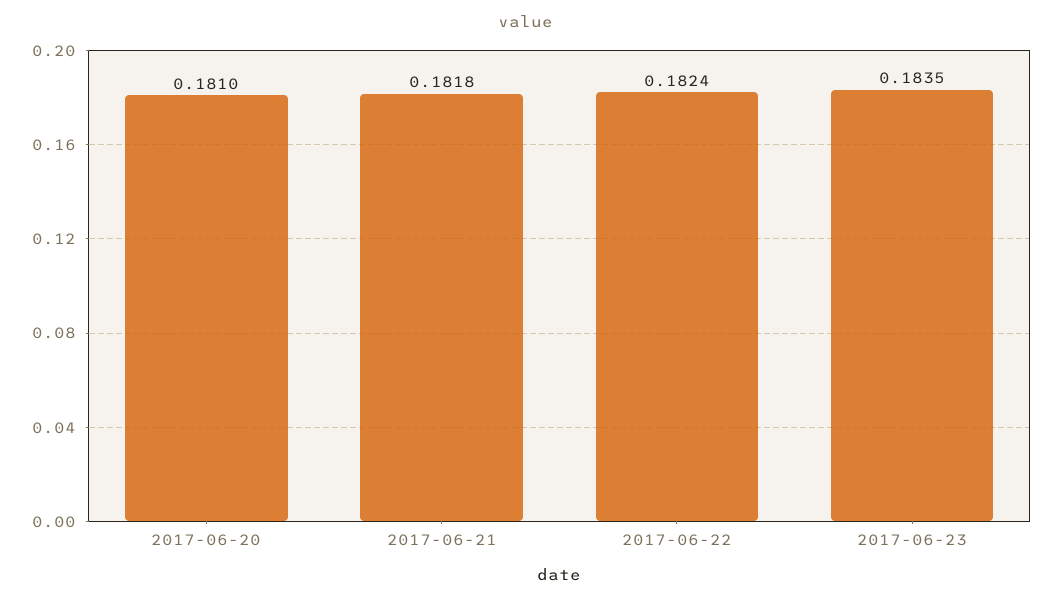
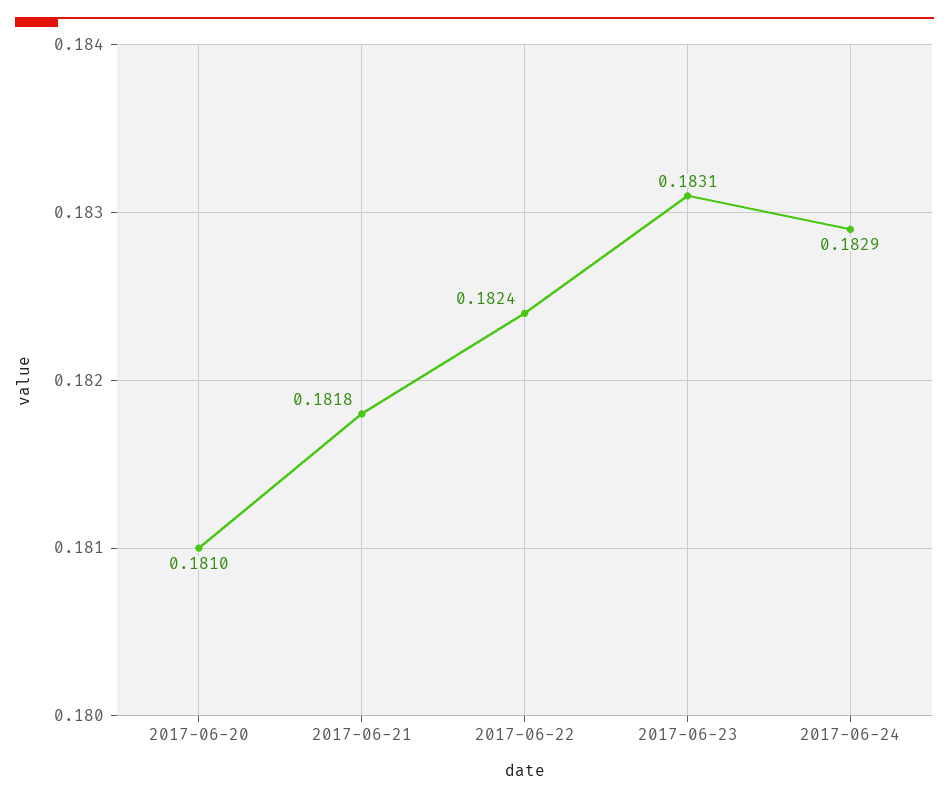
2017-06-23: 0.1835 -> 0.1831
2017-06-24: none -> 0.1829

